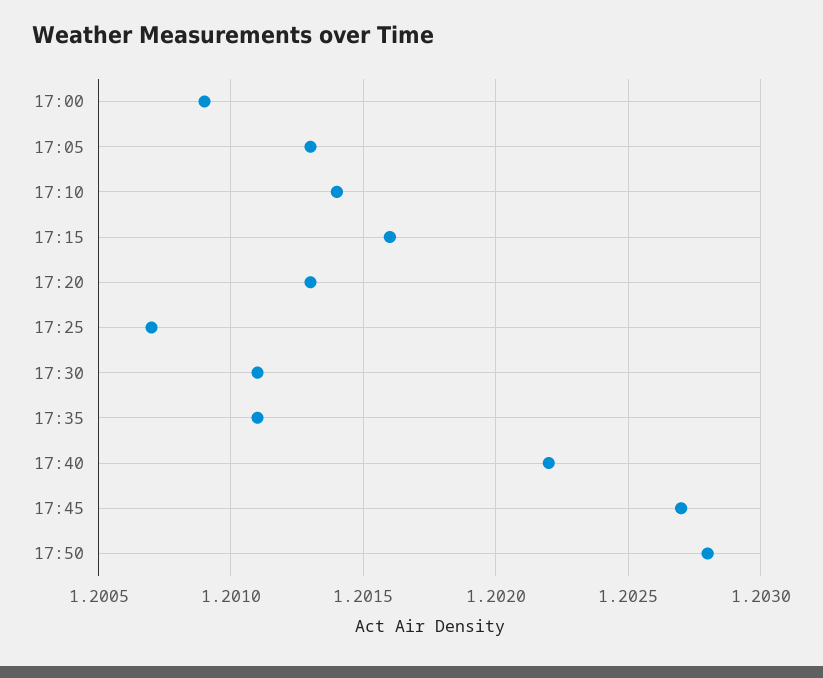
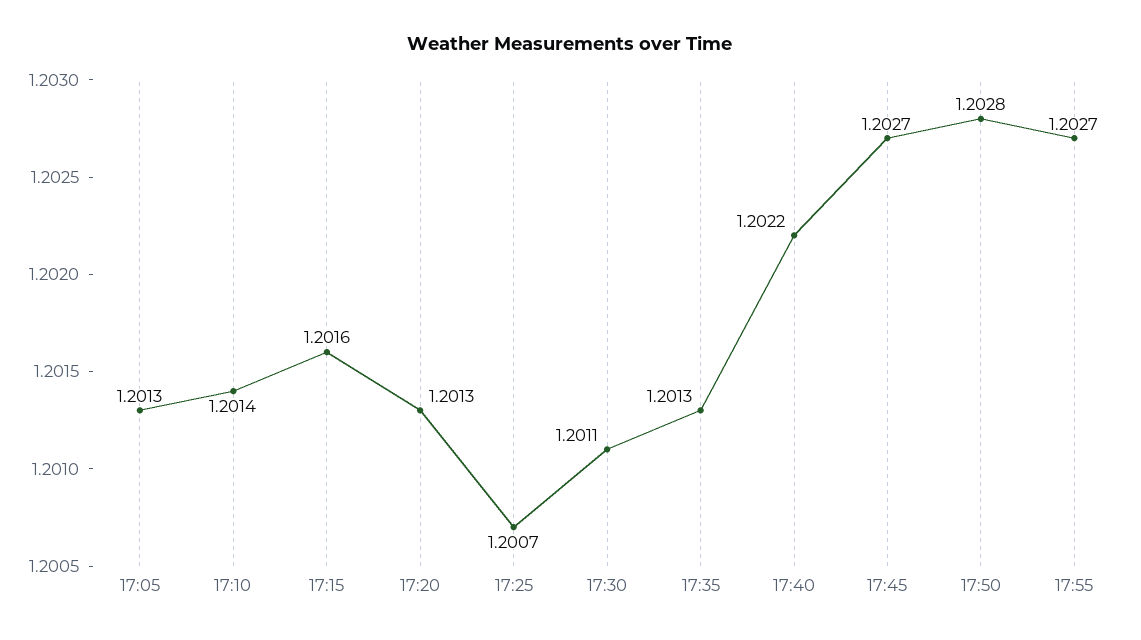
17:00: 1.2009 -> none
17:35: 1.2011 -> 1.2013
17:55: none -> 1.2027

